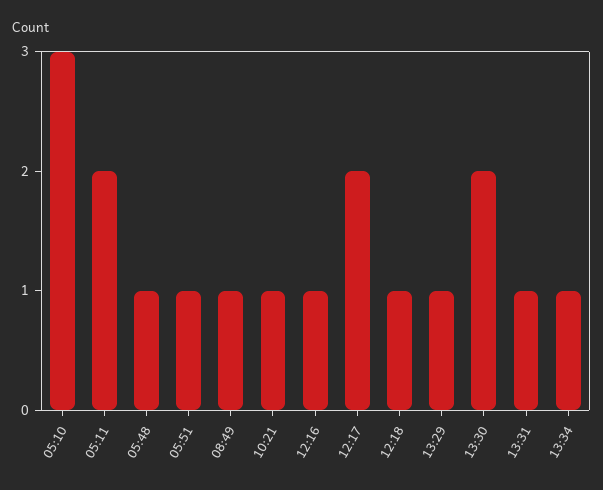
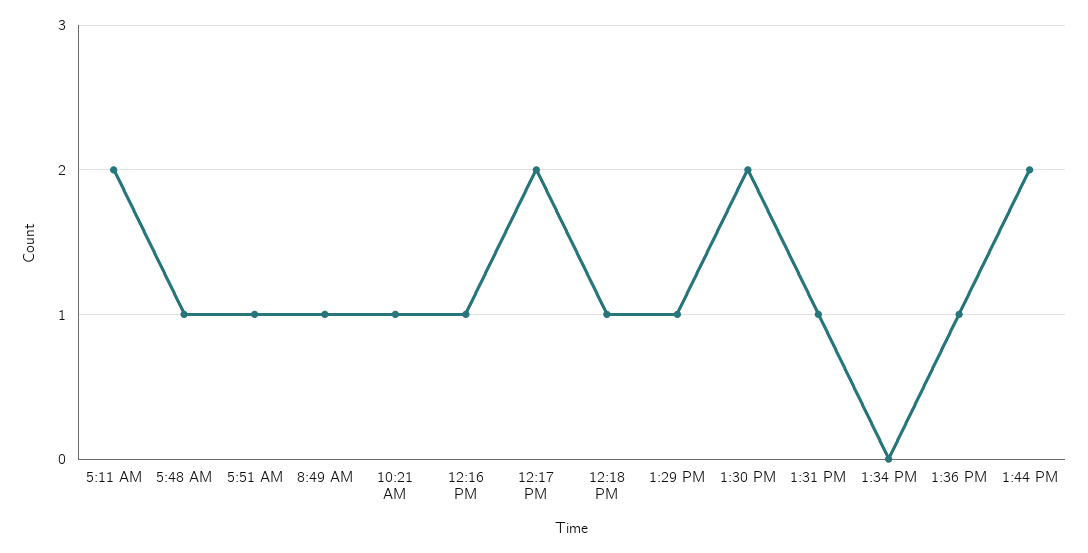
05:10: 3 -> none
13:34: 1 -> 0
1:36 PM: none -> 1
1:44 PM: none -> 2

